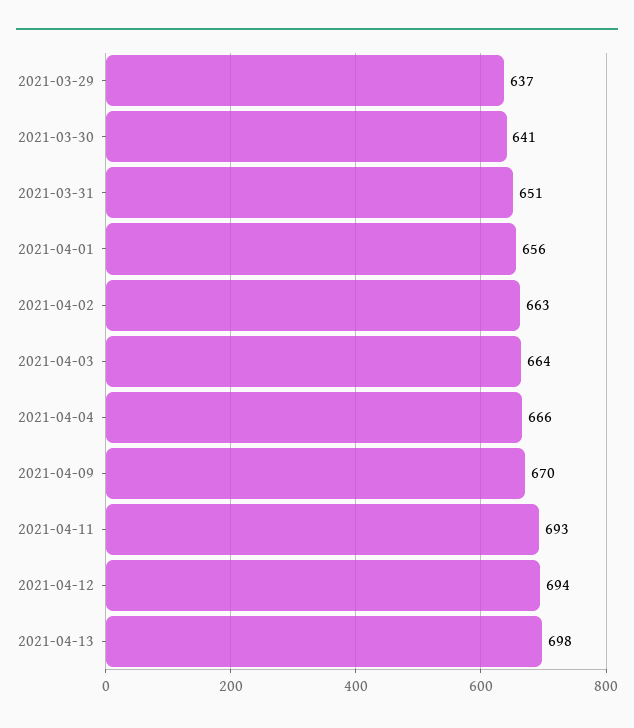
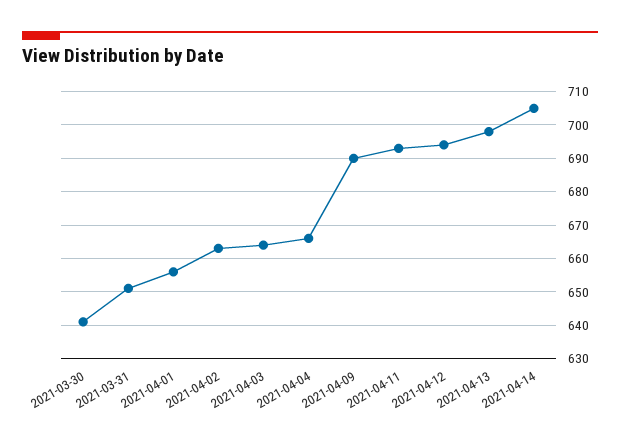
2021-03-29: 637 -> none
2021-04-09: 670 -> 690
2021-04-14: none -> 705

